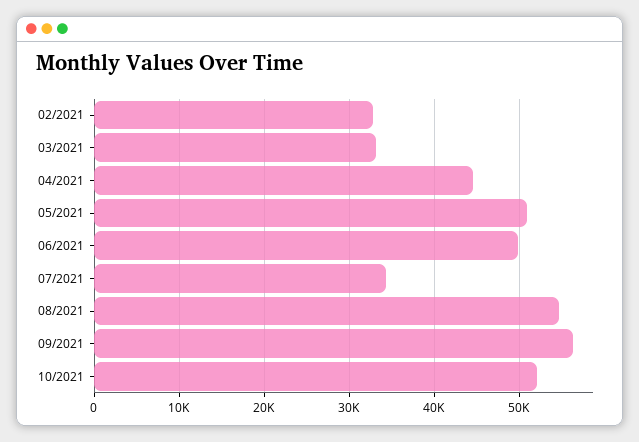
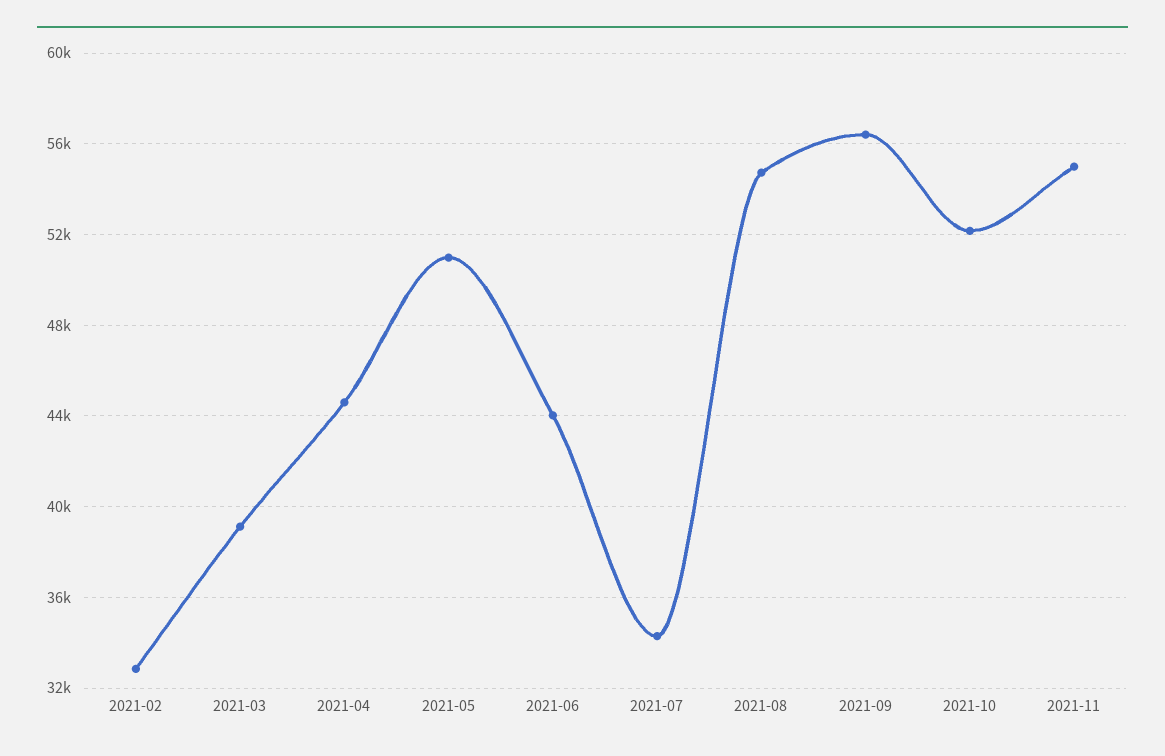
03/2021: 33000 -> 39000
06/2021: 50000 -> 44000
2021-11: none -> 55000

